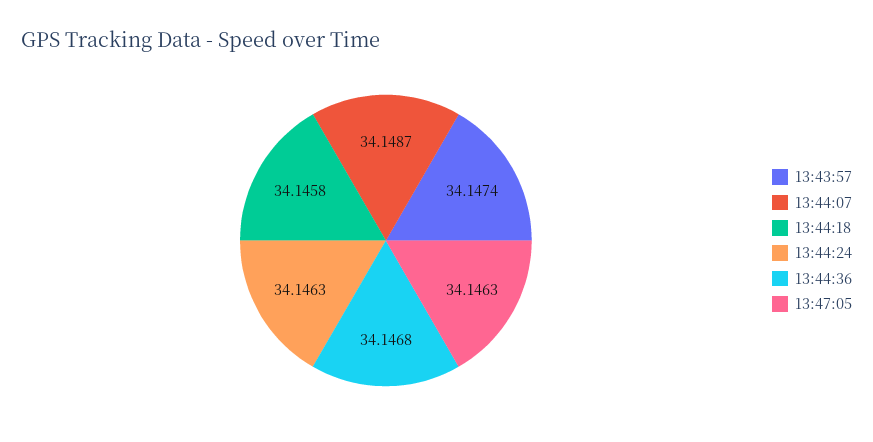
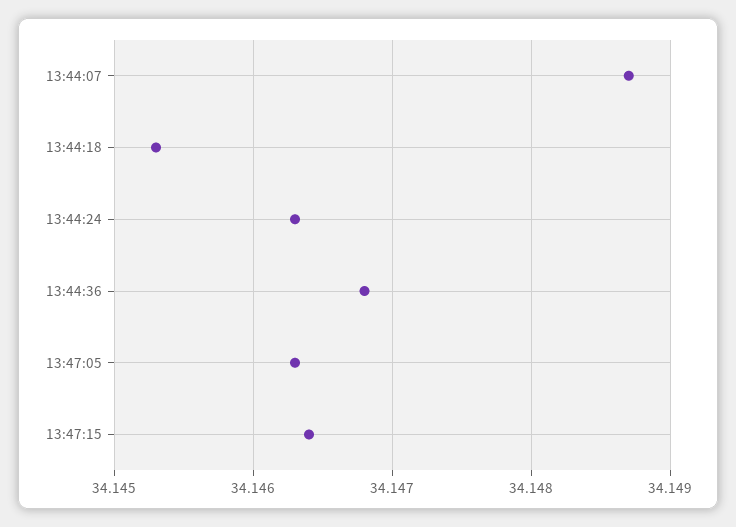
13:43:57: 34.1474 -> none
13:44:18: 34.1458 -> 34.1453
13:47:15: none -> 34.1464

